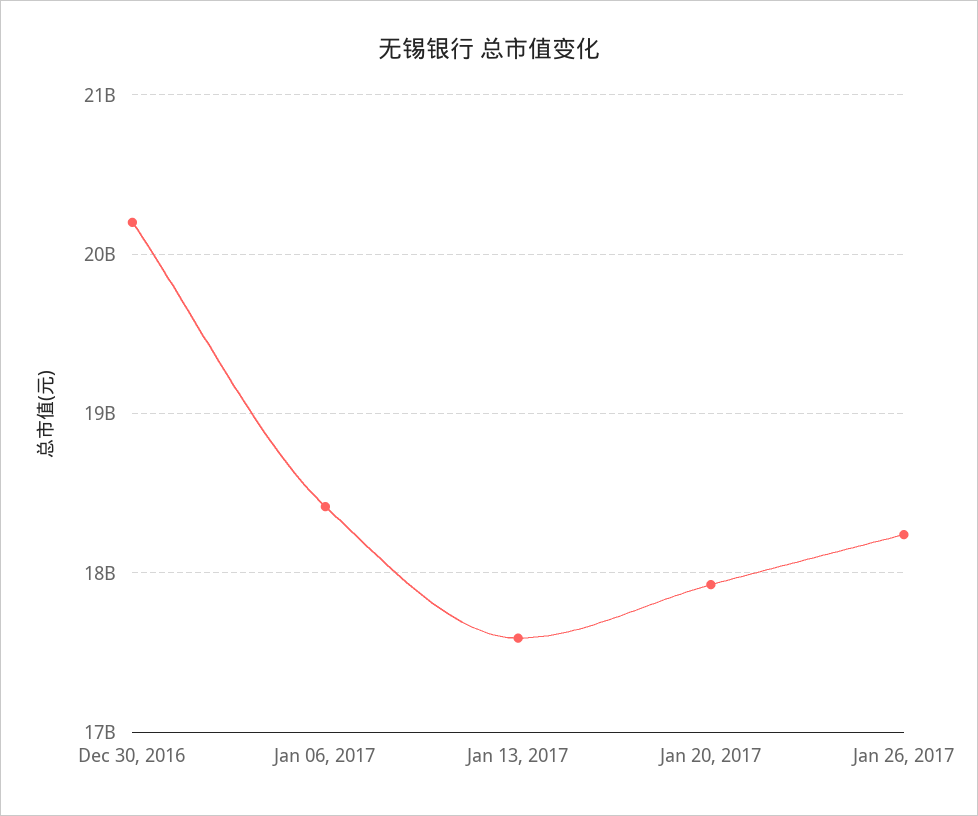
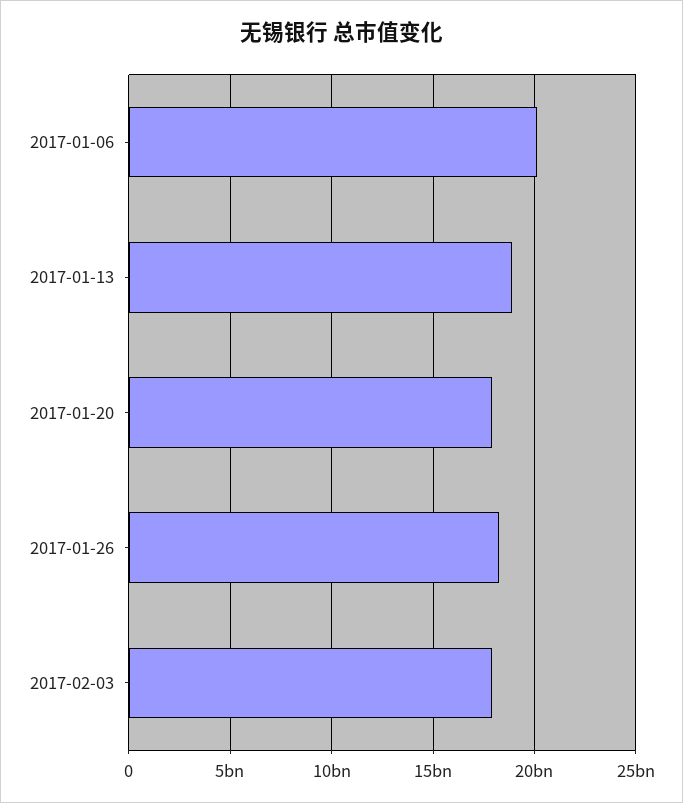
Dec 30, 2016: 20200000000 -> none
Jan 06, 2017: 18400000000 -> 20000000000
Jan 13, 2017: 17600000000 -> 19000000000
2017-02-03: none -> 18000000000

